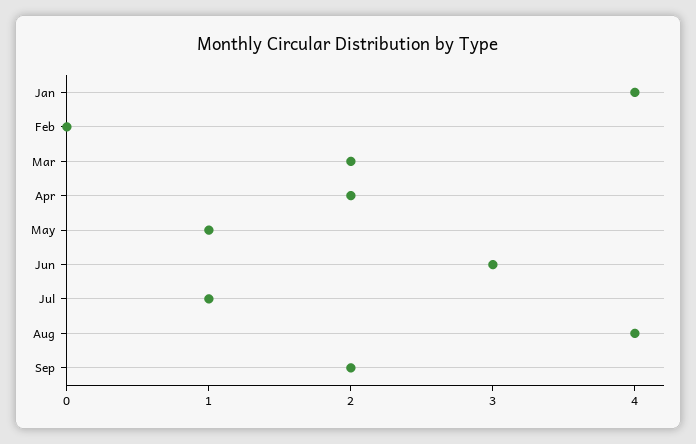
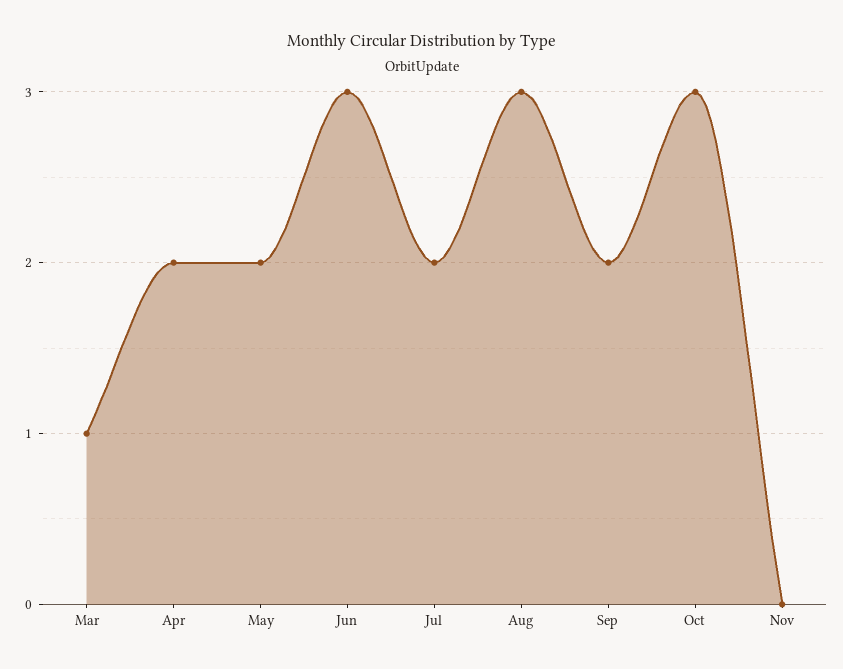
Jan: 4 -> none
Feb: 0 -> none
Mar: 2 -> 1
May: 1 -> 2
Jul: 1 -> 2
Aug: 4 -> 3
Oct: none -> 3
Nov: none -> 0

